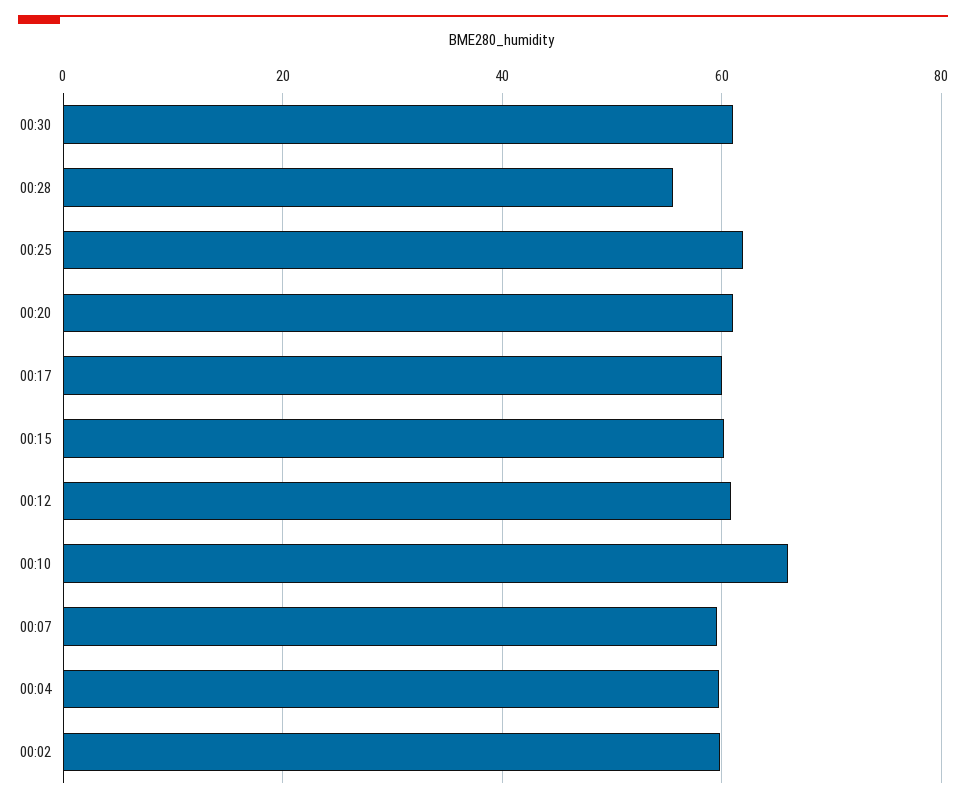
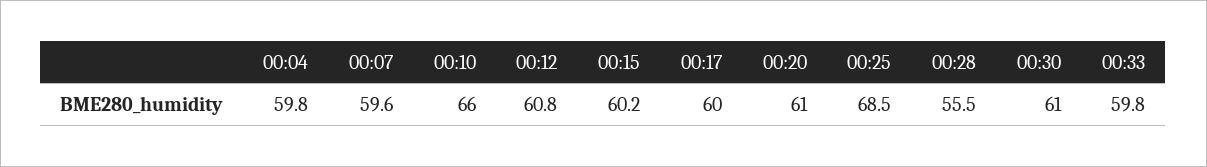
00:25: 62 -> 68.5
00:02: 60 -> none
00:33: none -> 59.8

